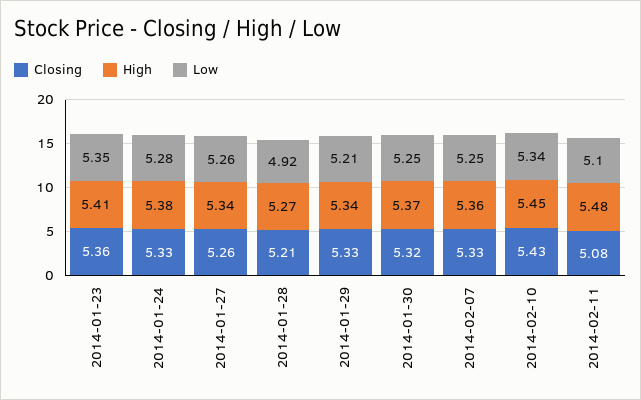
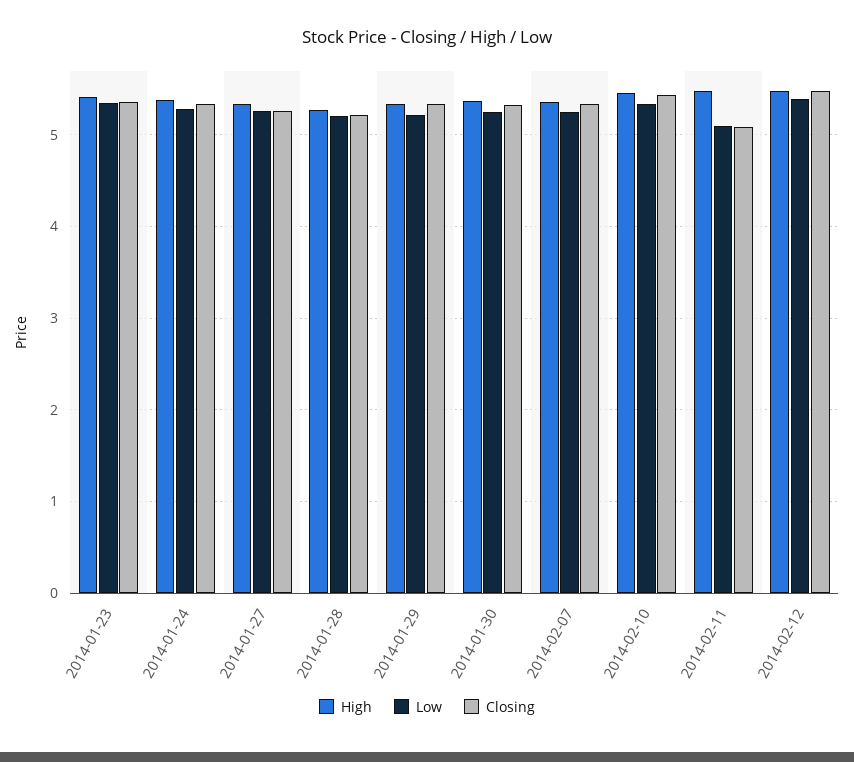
Low, 2014-01-28: 4.92 -> 5.2
High, 2014-02-12: none -> 5.5
Low, 2014-02-12: none -> 5.4
Closing, 2014-02-12: none -> 5.5

